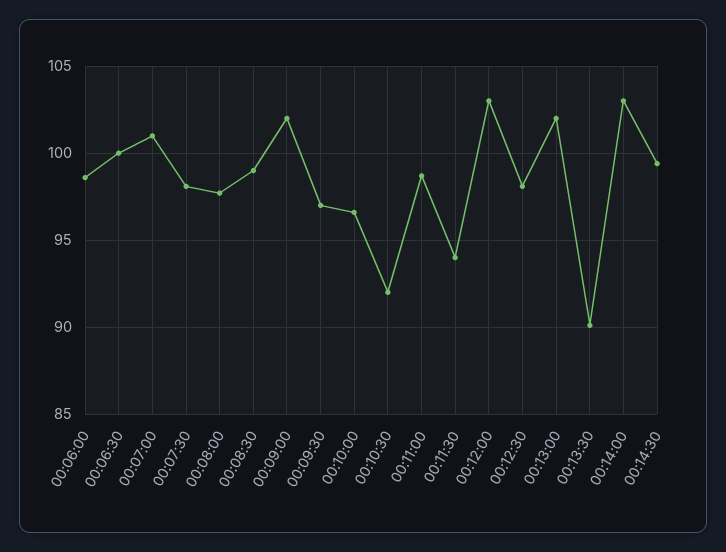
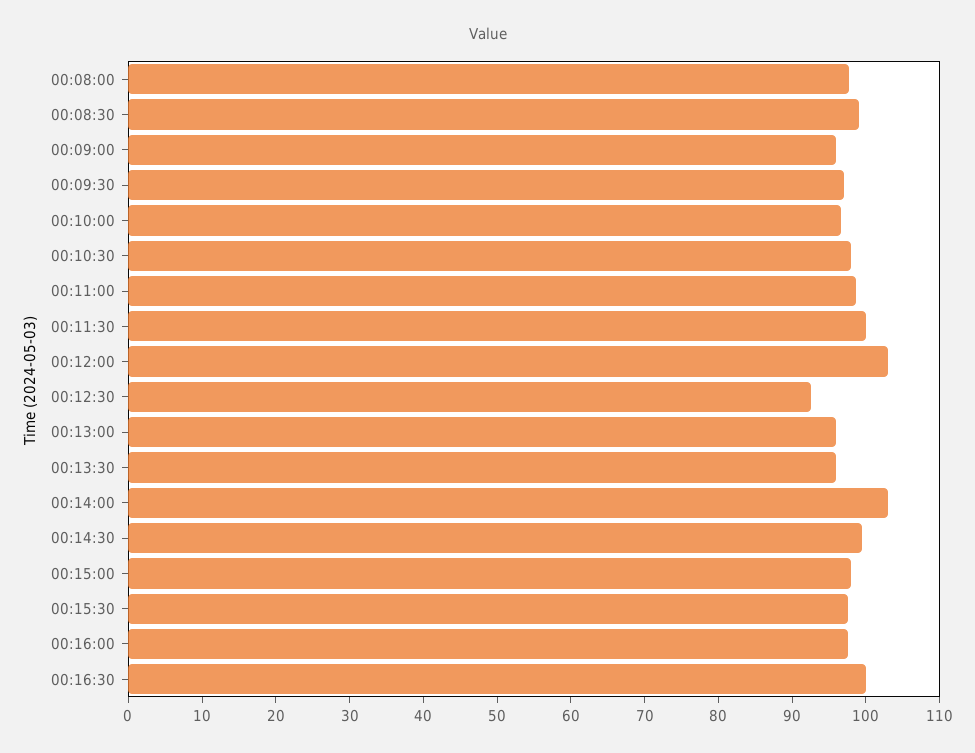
00:06:00: 98.5 -> none
00:06:30: 100 -> none
00:07:00: 101 -> none
00:07:30: 98 -> none
00:09:00: 102 -> 96
00:10:30: 92 -> 98
00:11:30: 94 -> 100
00:12:30: 98 -> 92
00:13:00: 102 -> 96
00:13:30: 90 -> 96
00:15:00: none -> 98
00:15:30: none -> 98
00:16:00: none -> 98
00:16:30: none -> 100

